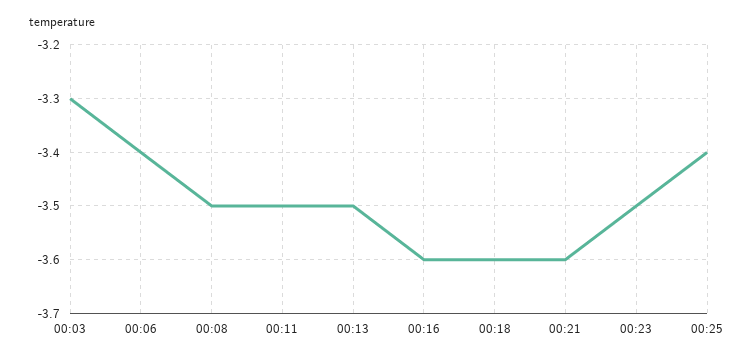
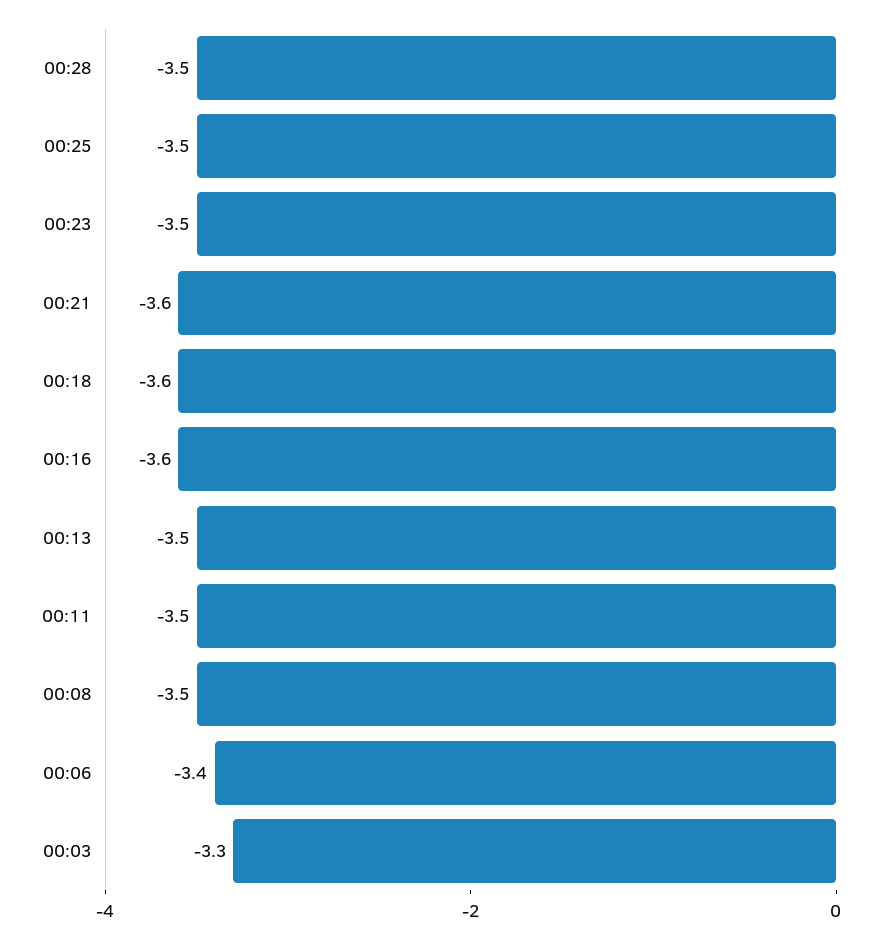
00:25: -3.4 -> -3.5
00:28: none -> -3.5

